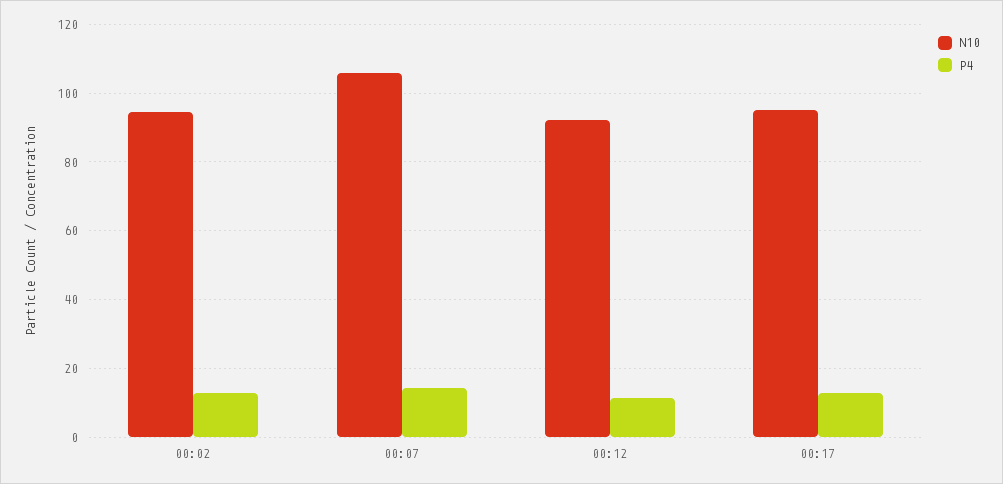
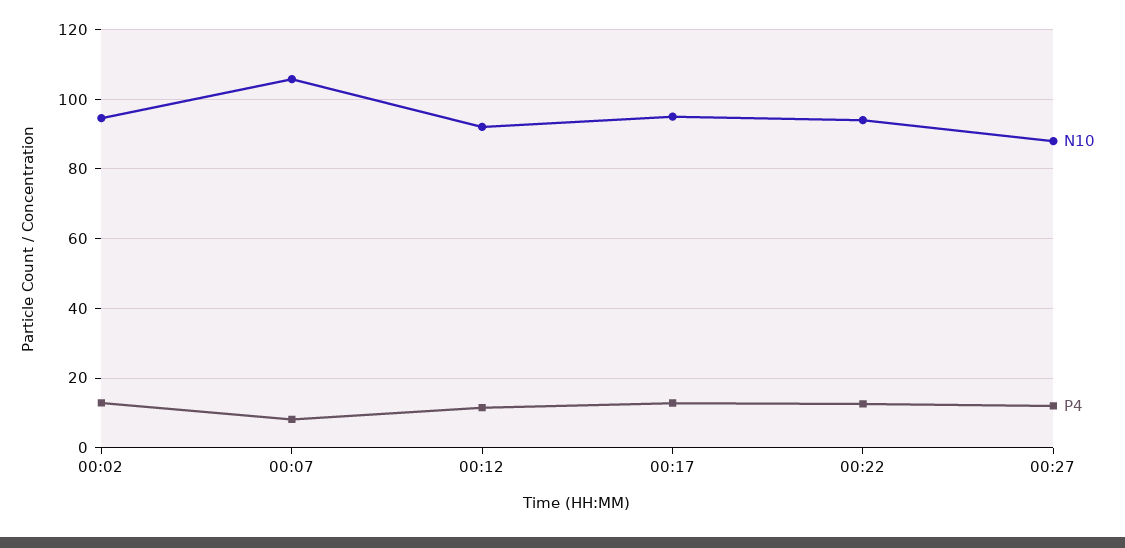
P4, 00:07: 14 -> 8
N10, 00:22: none -> 94
P4, 00:22: none -> 12
N10, 00:27: none -> 88
P4, 00:27: none -> 12

